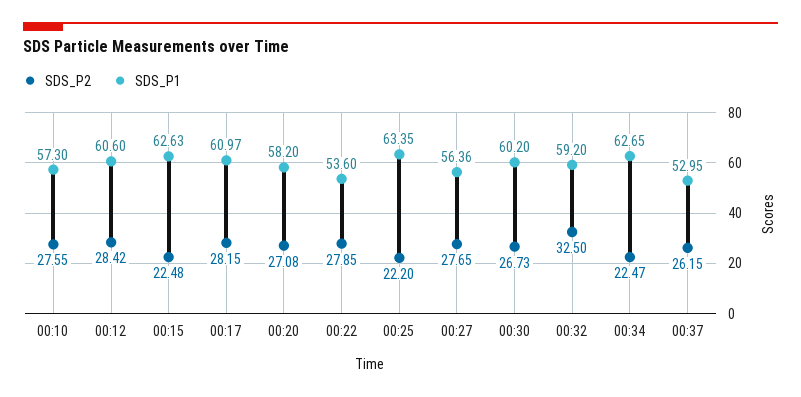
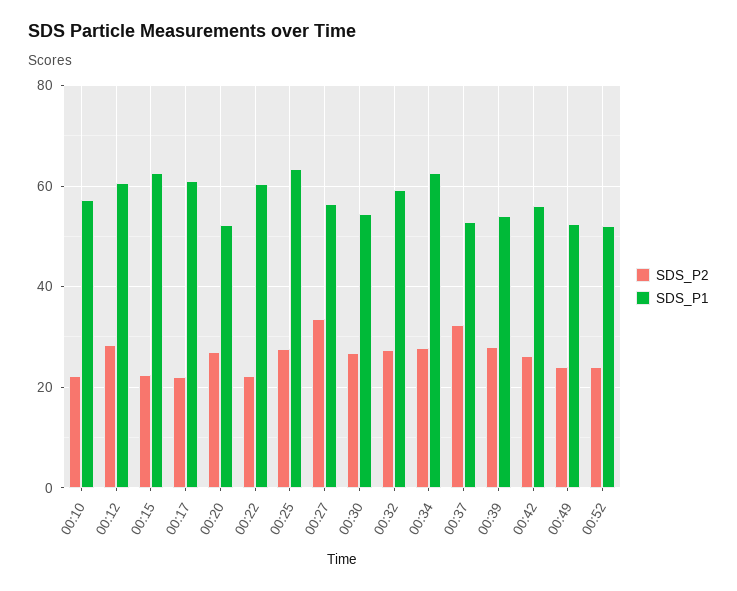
SDS_P2, 00:10: 27.55 -> 22
SDS_P2, 00:17: 28.15 -> 22
SDS_P1, 00:20: 58.2 -> 52
SDS_P2, 00:22: 27.85 -> 22
SDS_P1, 00:22: 53.6 -> 60
SDS_P2, 00:25: 22.2 -> 28
SDS_P2, 00:27: 27.65 -> 34
SDS_P1, 00:30: 60.2 -> 54
SDS_P2, 00:32: 32.5 -> 28
SDS_P2, 00:34: 22.47 -> 28
SDS_P2, 00:37: 26.15 -> 32
SDS_P2, 00:39: none -> 28
SDS_P1, 00:39: none -> 54
SDS_P2, 00:42: none -> 26
SDS_P1, 00:42: none -> 56
SDS_P2, 00:49: none -> 24
SDS_P1, 00:49: none -> 52
SDS_P2, 00:52: none -> 24
SDS_P1, 00:52: none -> 52

